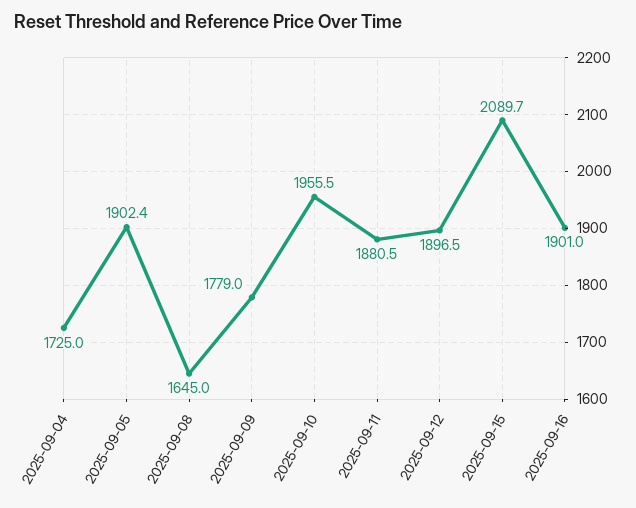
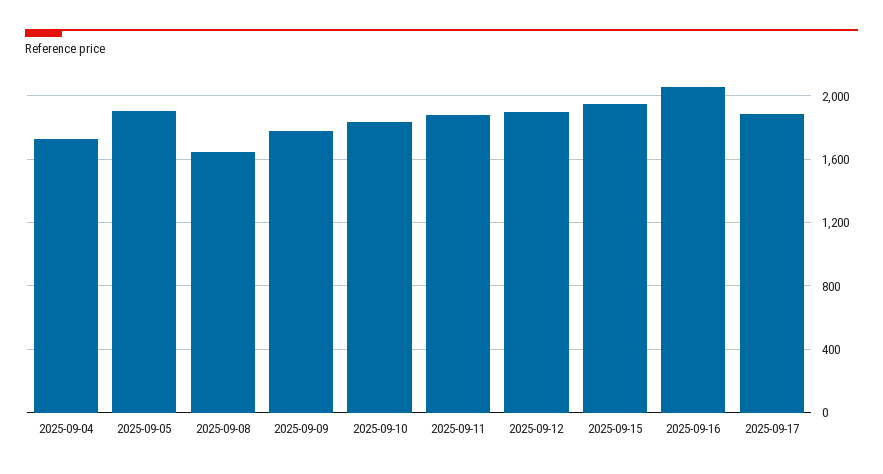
2025-09-10: 1955.5 -> 1850
2025-09-15: 2089.7 -> 1950
2025-09-16: 1901 -> 2050
2025-09-17: none -> 1900

